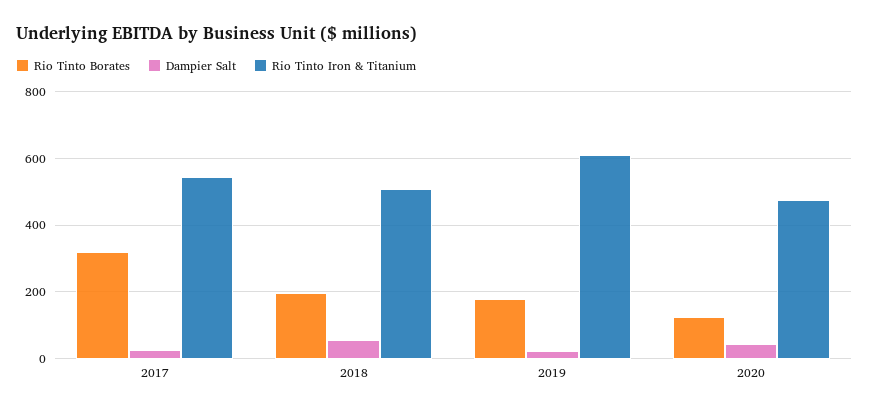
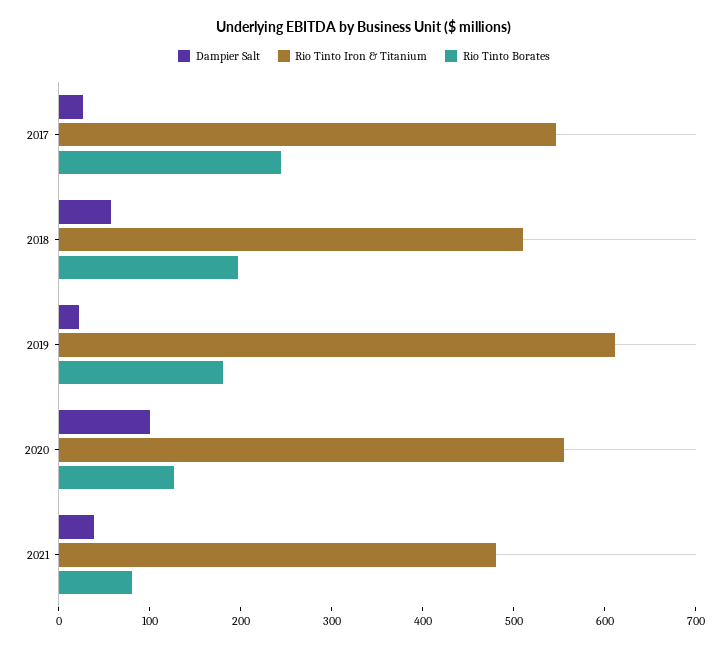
Rio Tinto Borates, 2017: 320 -> 240
Dampier Salt, 2020: 40 -> 100
Rio Tinto Iron & Titanium, 2020: 480 -> 560
Dampier Salt, 2021: none -> 40
Rio Tinto Iron & Titanium, 2021: none -> 480
Rio Tinto Borates, 2021: none -> 80

